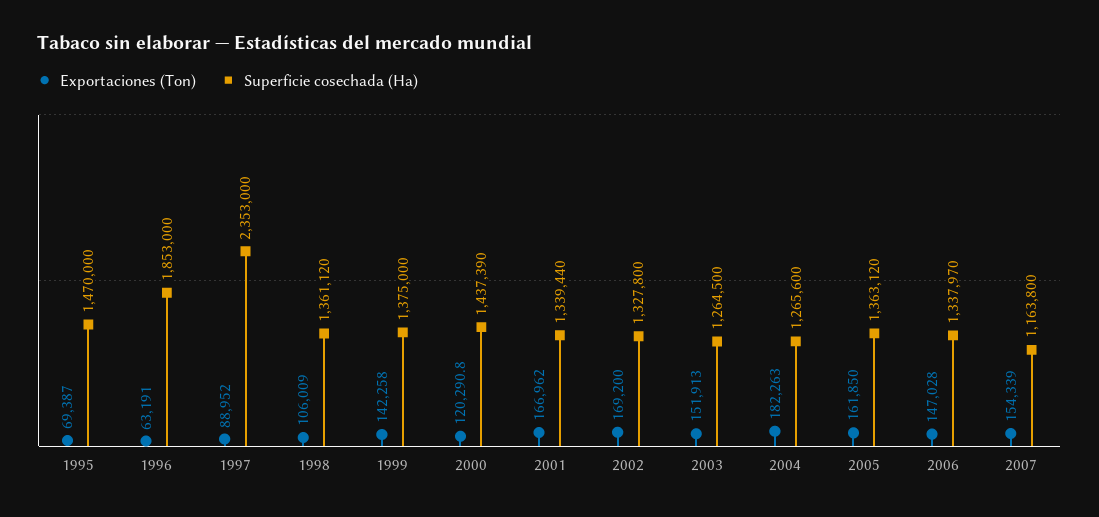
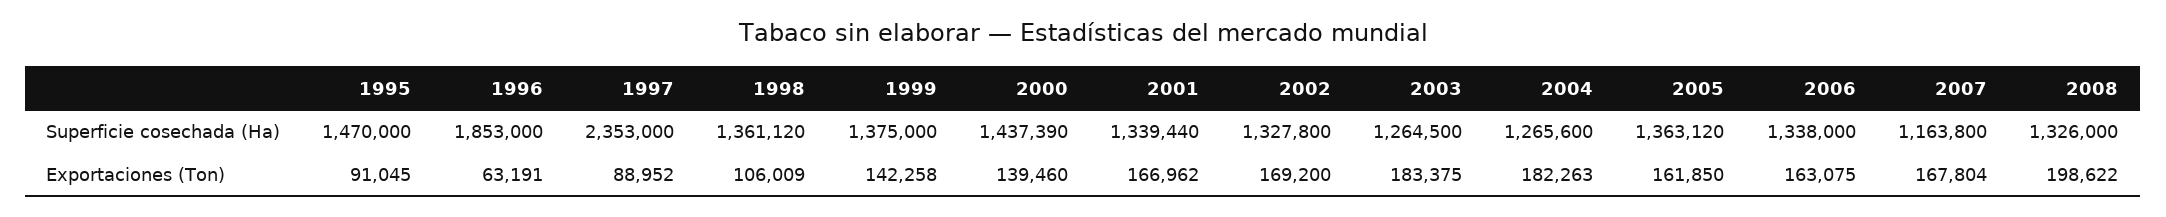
Exportaciones (Ton), 1995: 69387 -> 91045
Exportaciones (Ton), 2000: 120290.8 -> 139460
Exportaciones (Ton), 2003: 151913 -> 183375
Exportaciones (Ton), 2006: 147028 -> 163075
Superficie cosechada (Ha), 2006: 1337970 -> 1338000
Exportaciones (Ton), 2007: 154339 -> 167804
Superficie cosechada (Ha), 2008: none -> 1326000
Exportaciones (Ton), 2008: none -> 198622

